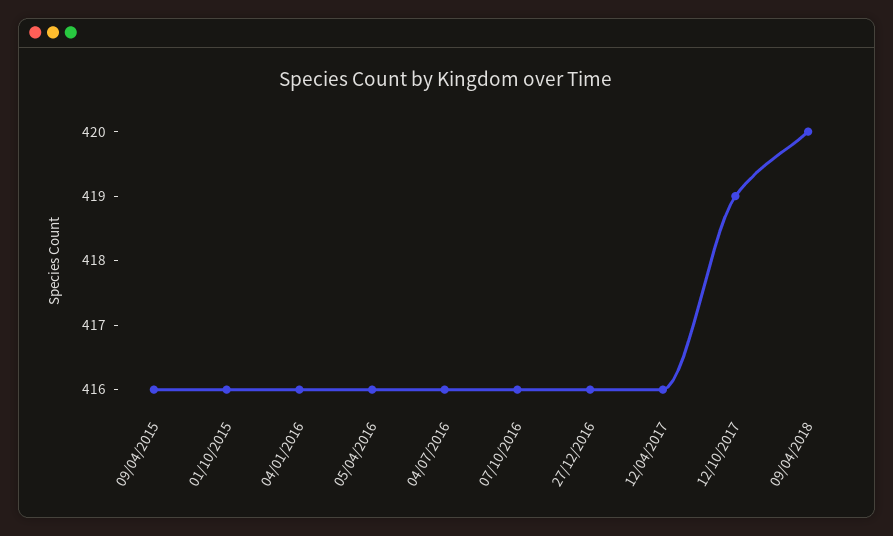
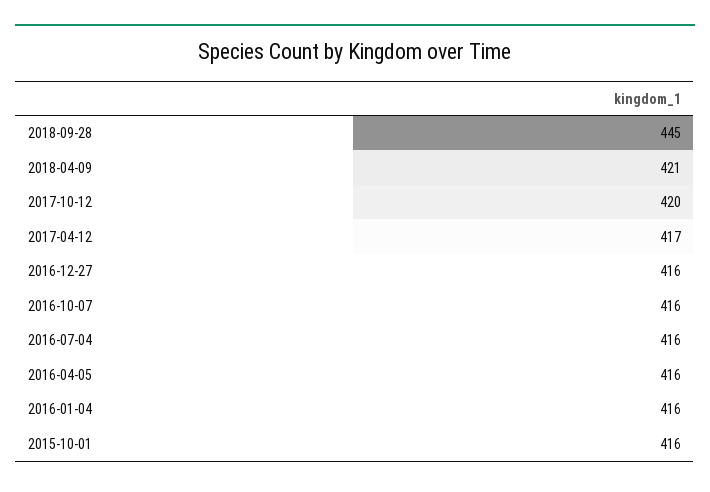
09/04/2015: 416 -> none
12/04/2017: 416 -> 417
12/10/2017: 419 -> 420
09/04/2018: 420 -> 421
2018-09-28: none -> 445

